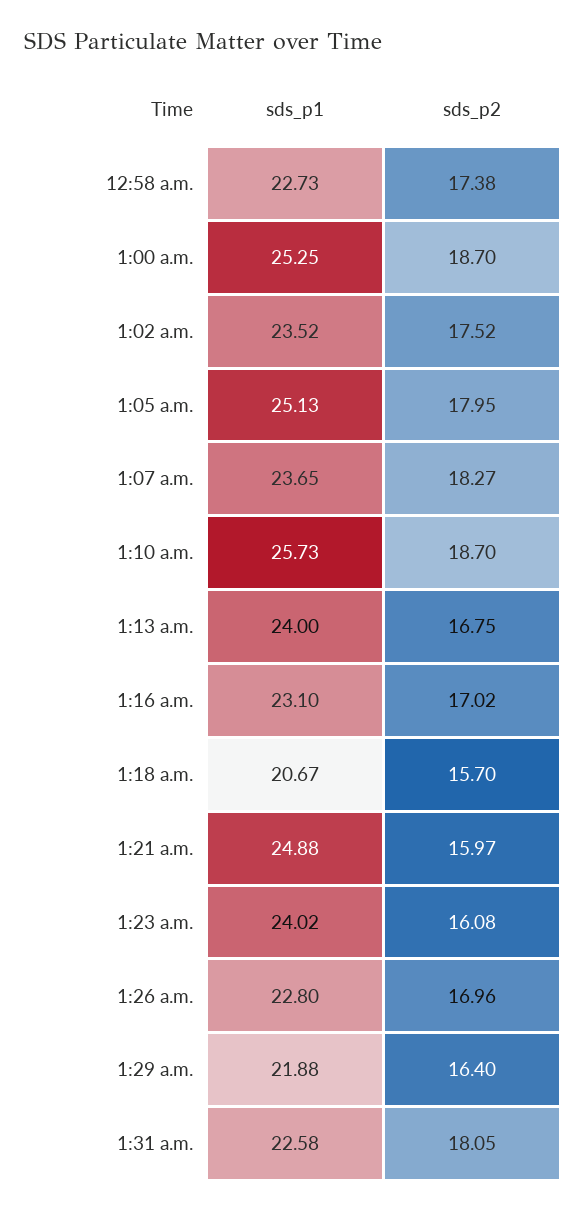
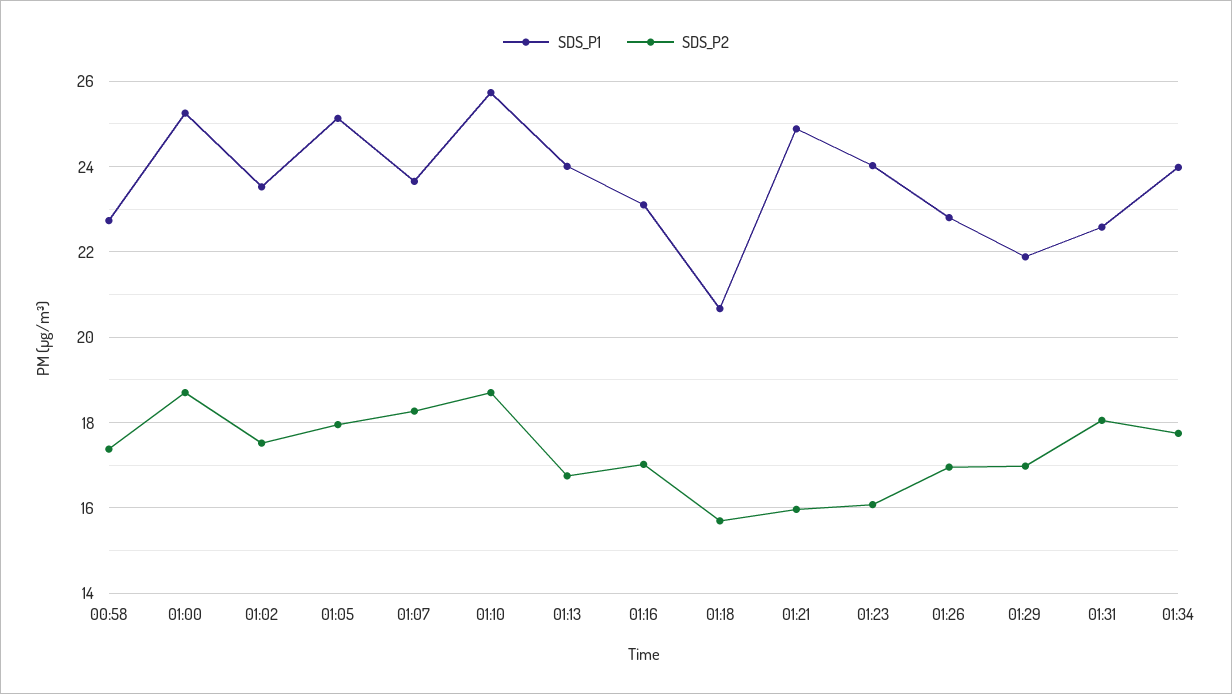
sds_p2, 1:29 a.m.: 16.4 -> 17
sds_p1, 01:34: none -> 24
sds_p2, 01:34: none -> 17.8

